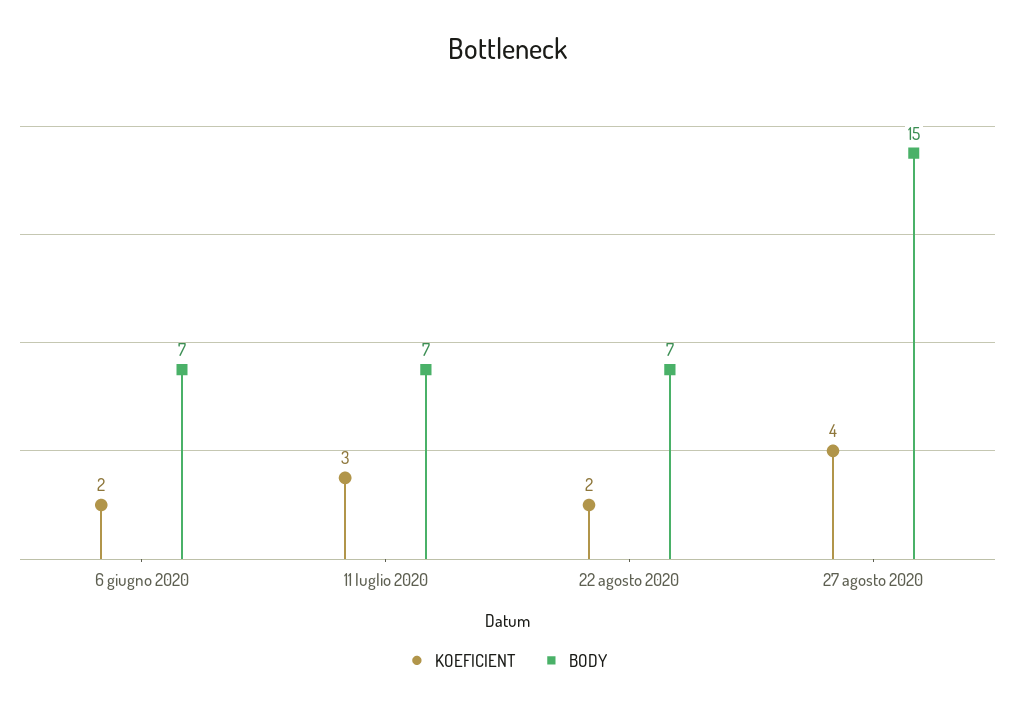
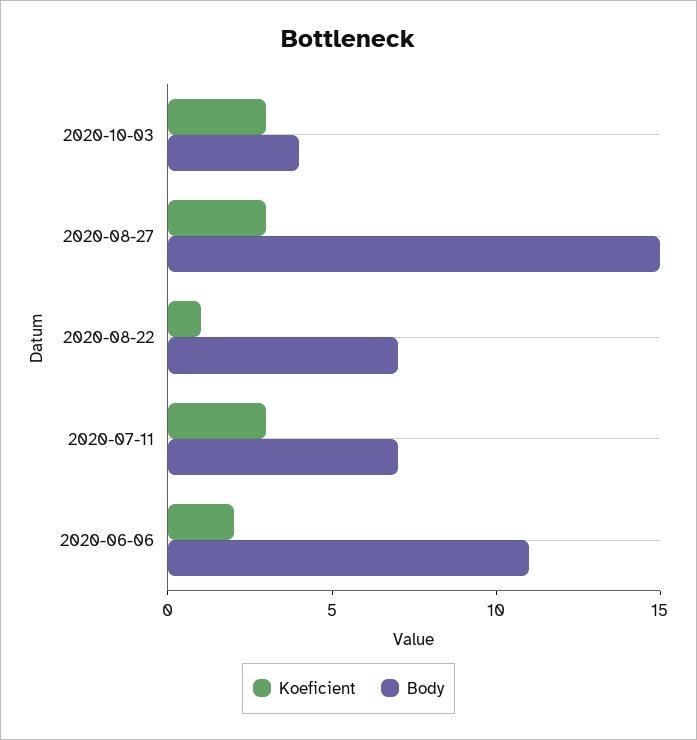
BODY, 6 giugno 2020: 7 -> 11
KOEFICIENT, 22 agosto 2020: 2 -> 1
KOEFICIENT, 27 agosto 2020: 4 -> 3
KOEFICIENT, 2020-10-03: none -> 3
BODY, 2020-10-03: none -> 4

